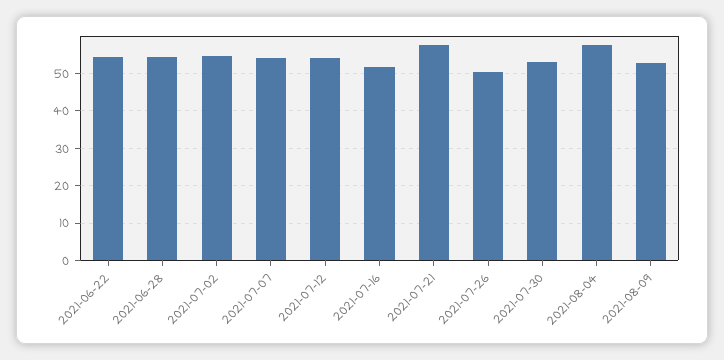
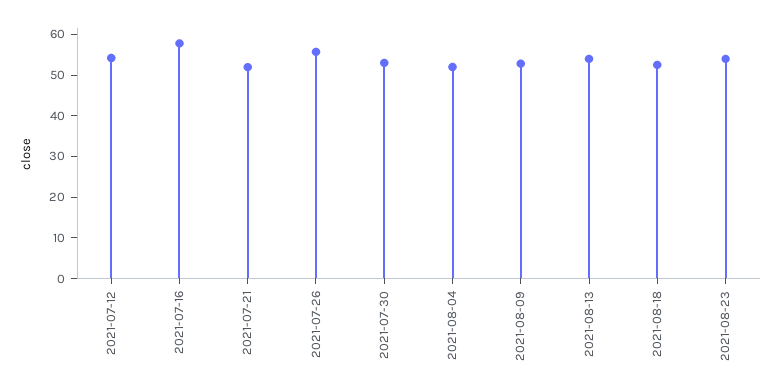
2021-06-22: 54 -> none
2021-06-28: 54 -> none
2021-07-02: 54 -> none
2021-07-07: 54 -> none
2021-07-16: 52 -> 58
2021-07-21: 58 -> 52
2021-07-26: 50 -> 56
2021-08-04: 58 -> 52
2021-08-13: none -> 54
2021-08-18: none -> 52
2021-08-23: none -> 54

